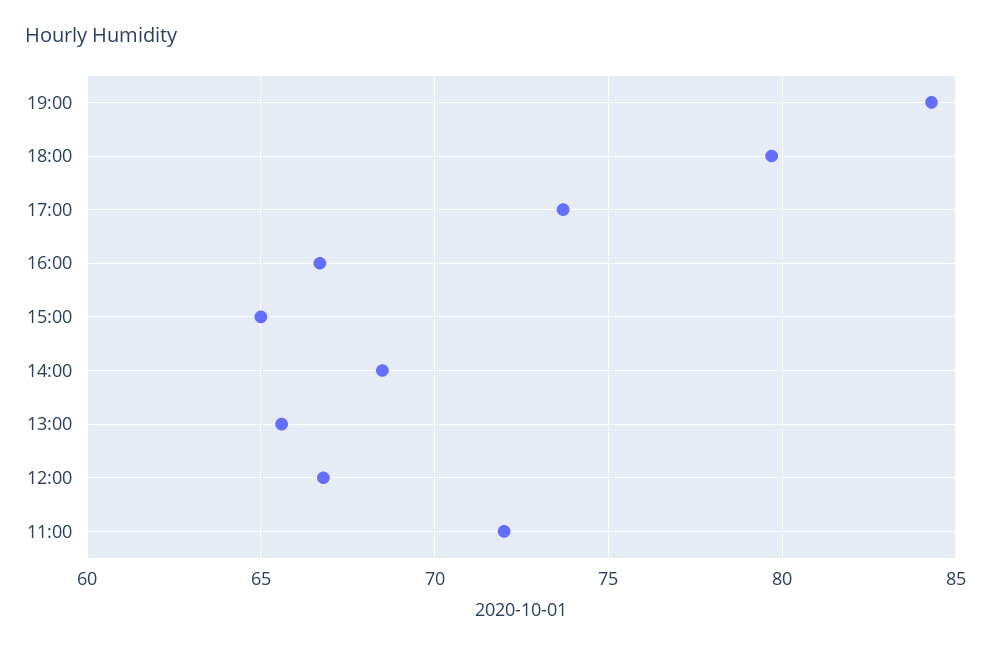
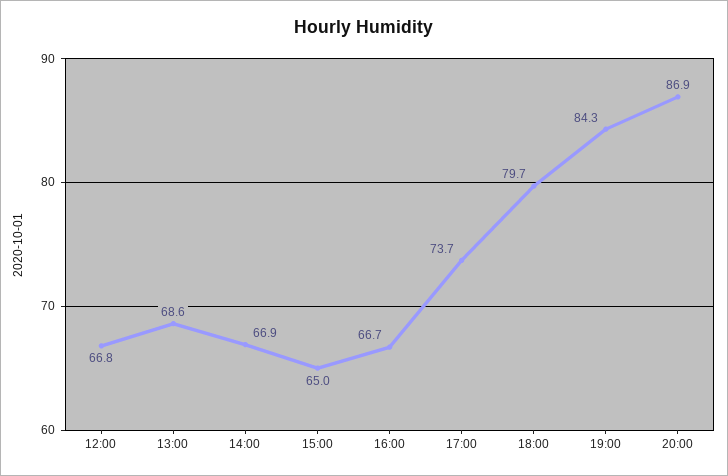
14:00: 68.5 -> 66.9
13:00: 65.5 -> 68.6
11:00: 72 -> none
20:00: none -> 86.9

